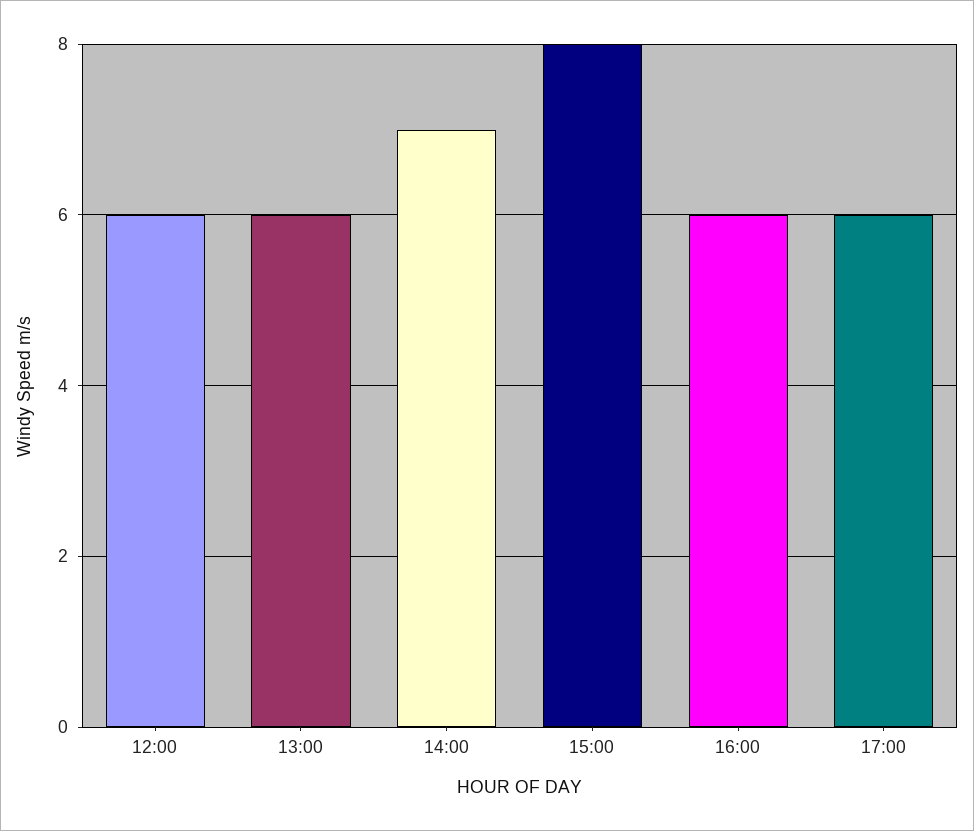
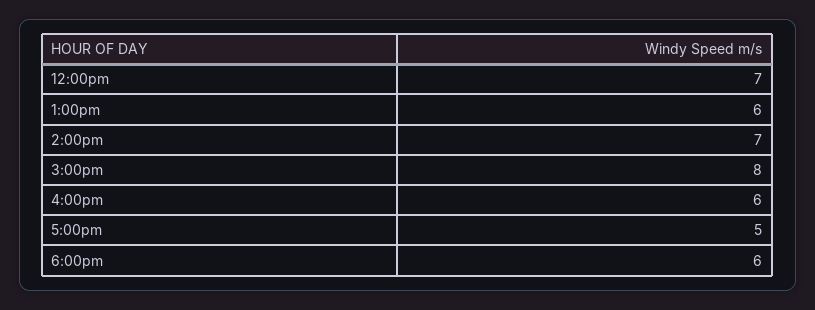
12:00: 6 -> 7
17:00: 6 -> 5
6:00pm: none -> 6

